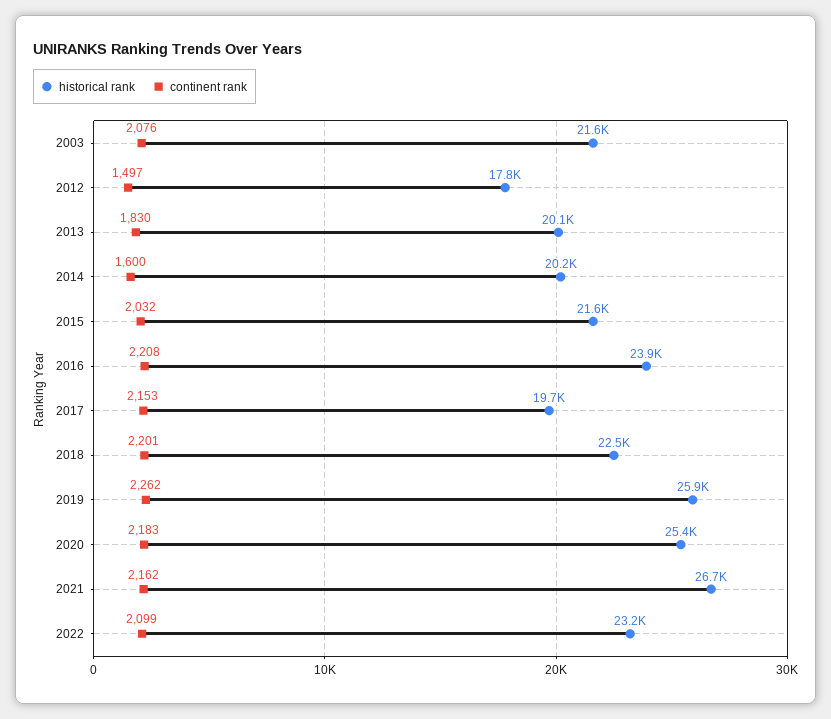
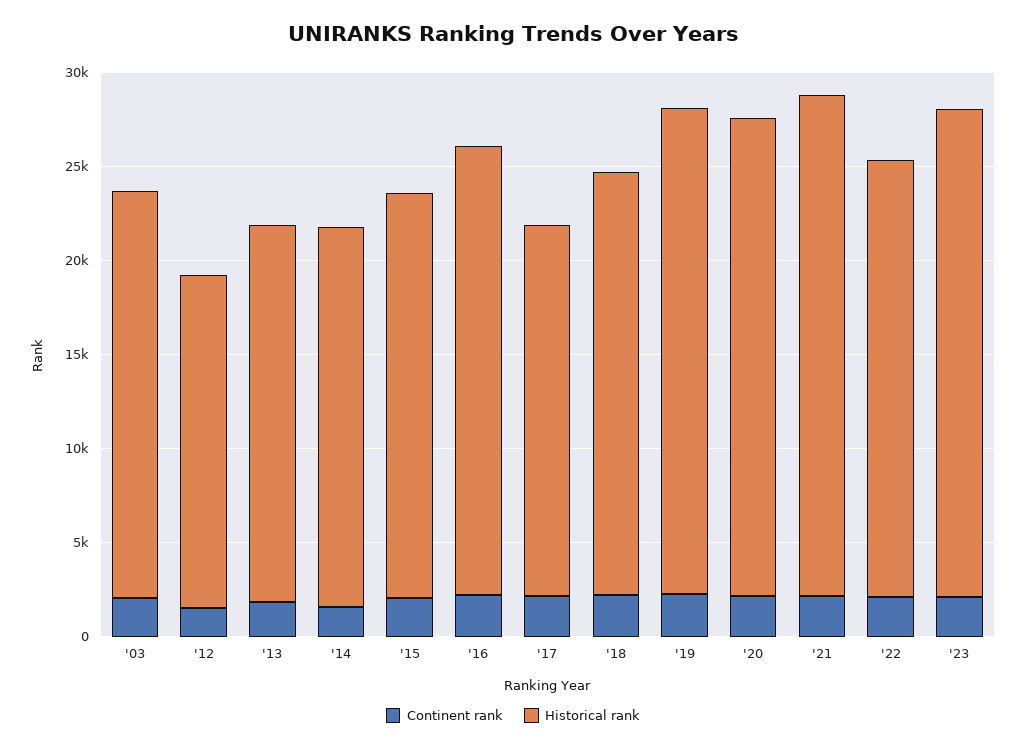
continent rank, '23: none -> 2000
historical rank, '23: none -> 26000

